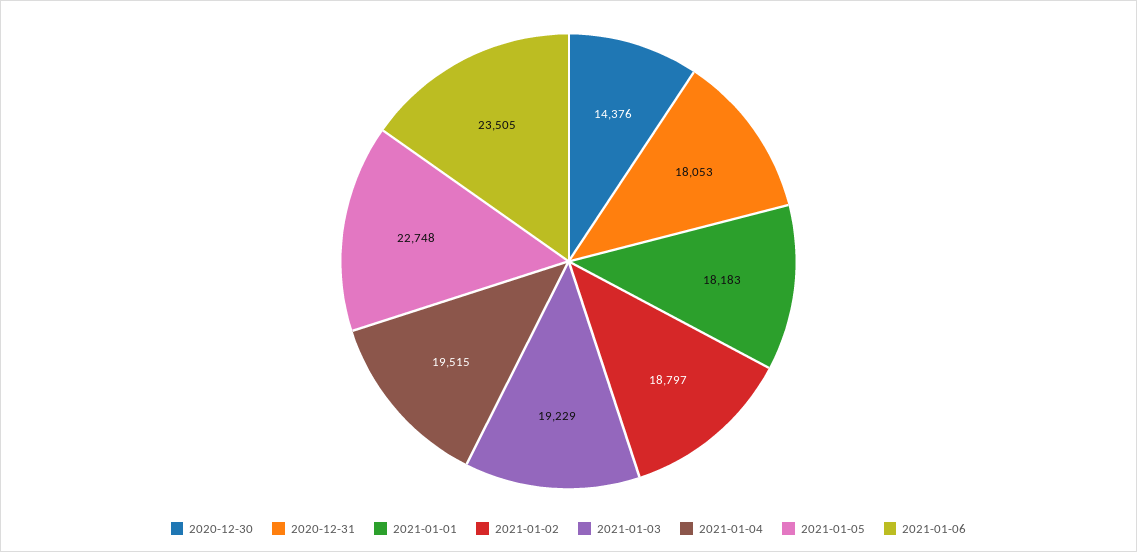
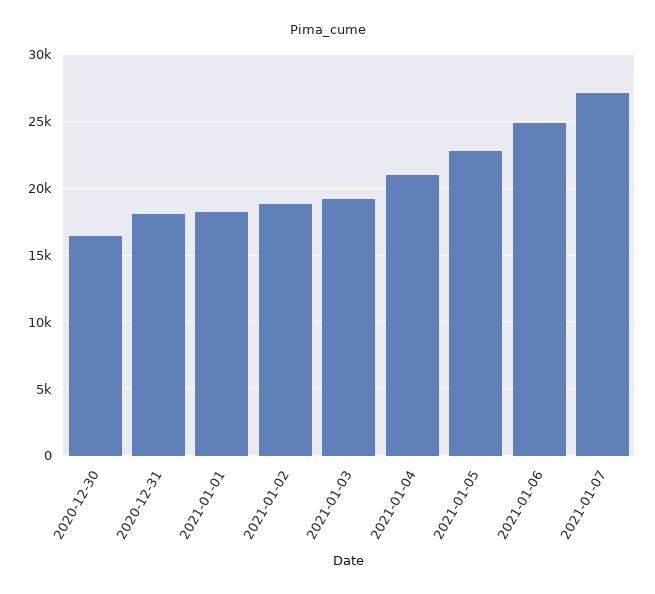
2020-12-30: 14376 -> 16500
2021-01-04: 19515 -> 21000
2021-01-06: 23505 -> 25000
2021-01-07: none -> 27000

